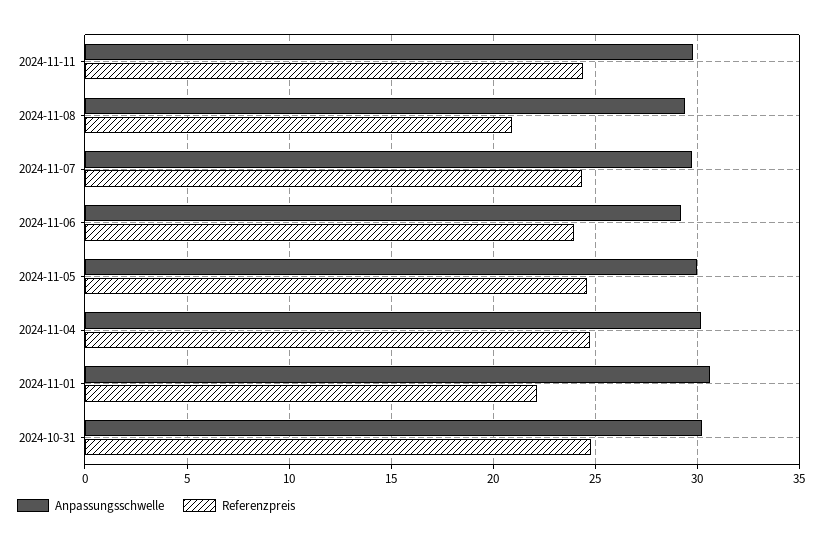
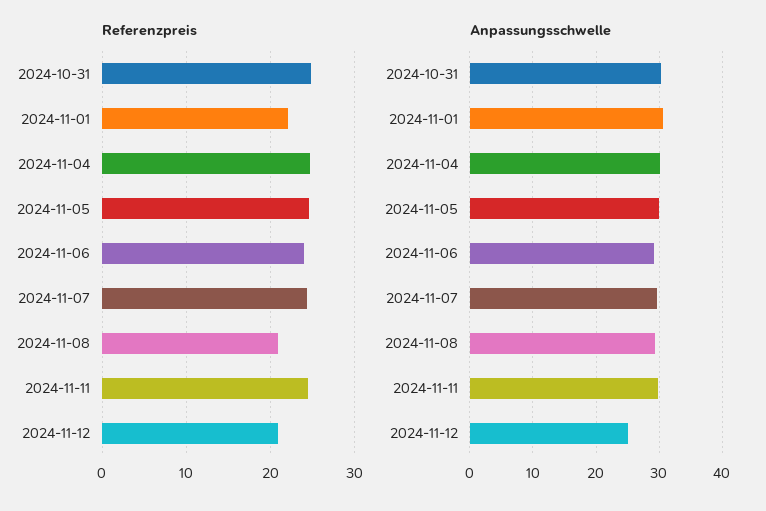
Referenzpreis, 2024-11-12: none -> 21
Anpassungsschwelle, 2024-11-12: none -> 25

